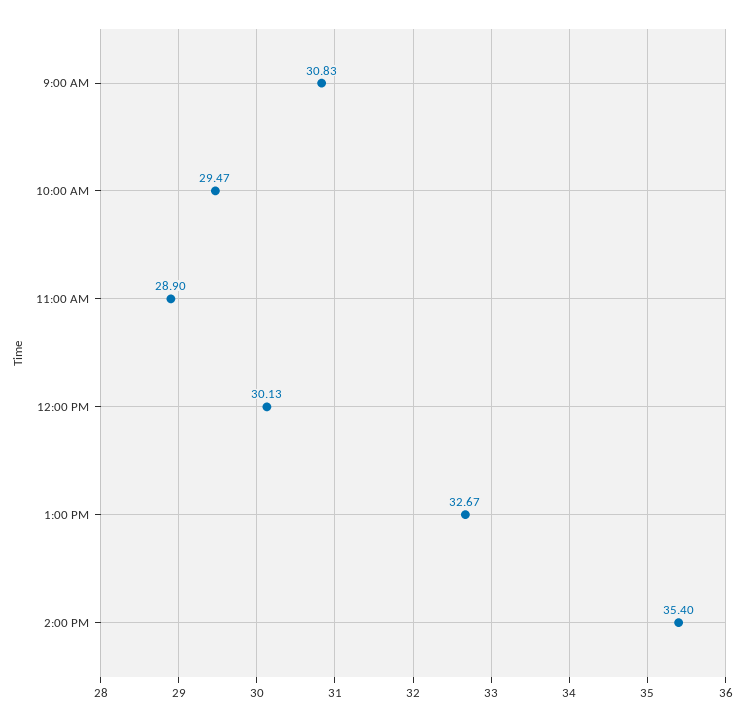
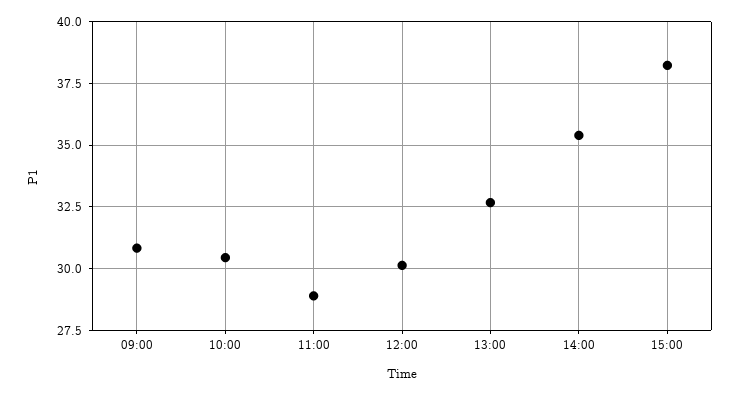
10:00 AM: 29.47 -> 30.5
15:00: none -> 38.25

